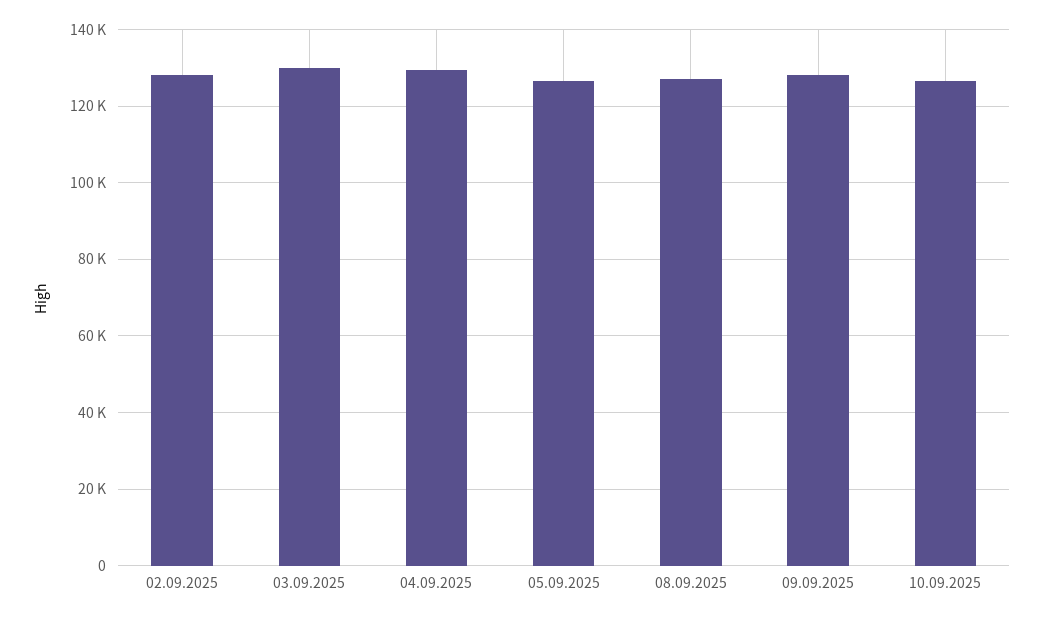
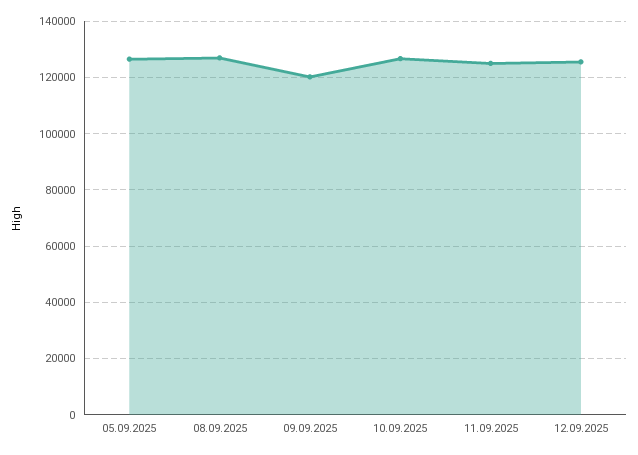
02.09.2025: 128000 -> none
03.09.2025: 130000 -> none
04.09.2025: 130000 -> none
09.09.2025: 128000 -> 120000
11.09.2025: none -> 125000
12.09.2025: none -> 125000

